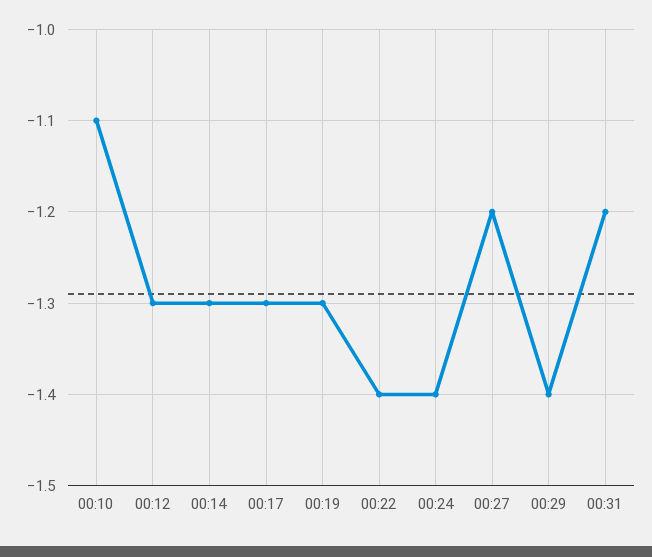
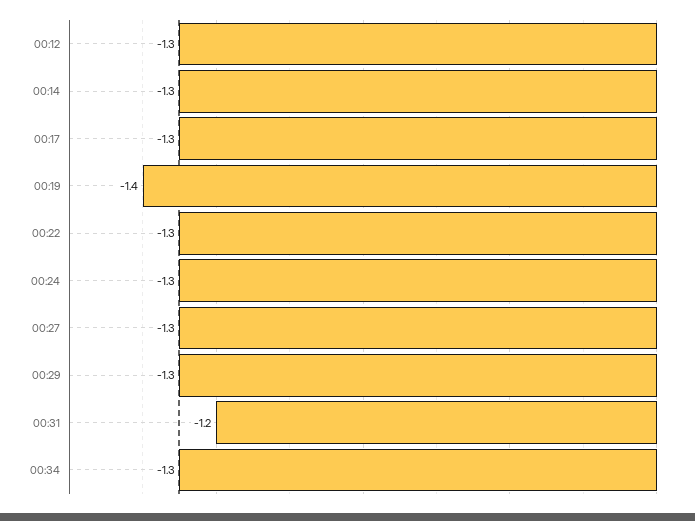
00:10: -1.1 -> none
00:19: -1.3 -> -1.4
00:22: -1.4 -> -1.3
00:24: -1.4 -> -1.3
00:27: -1.2 -> -1.3
00:29: -1.4 -> -1.3
00:34: none -> -1.3

